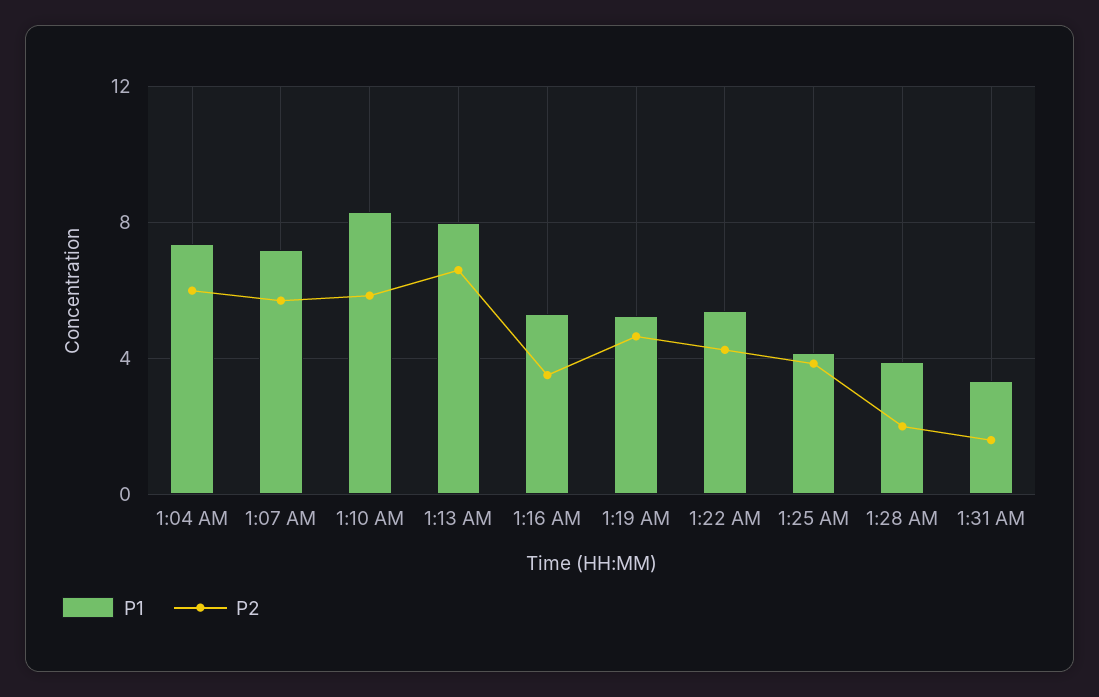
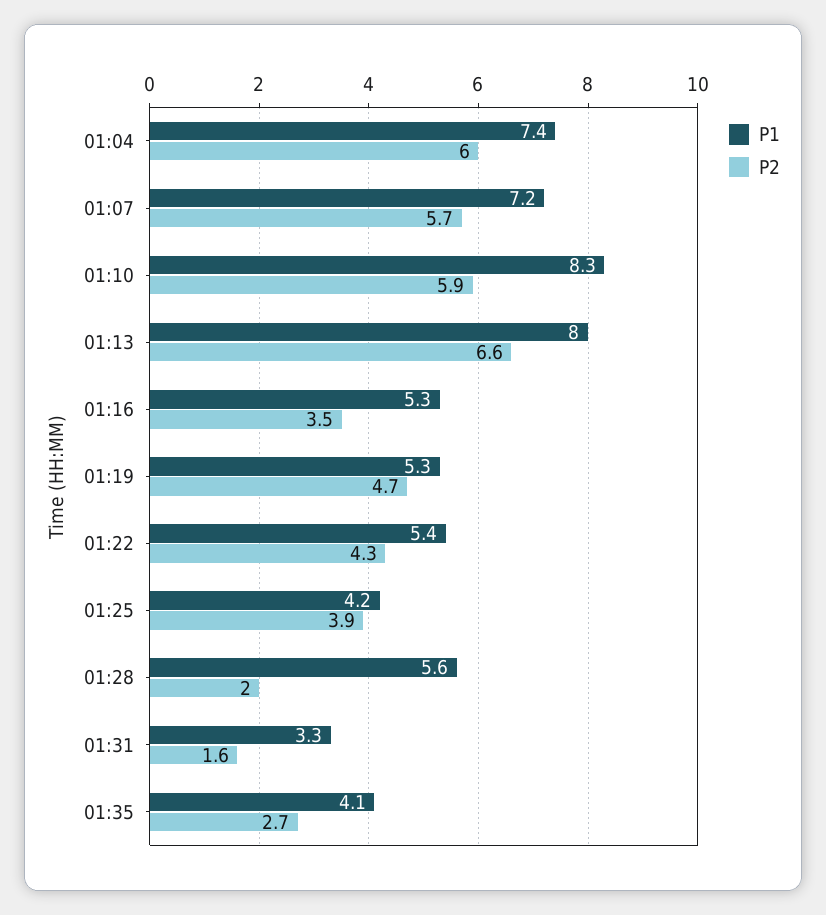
P1, 1:28 AM: 4 -> 5.6
P1, 01:35: none -> 4.1
P2, 01:35: none -> 2.7

